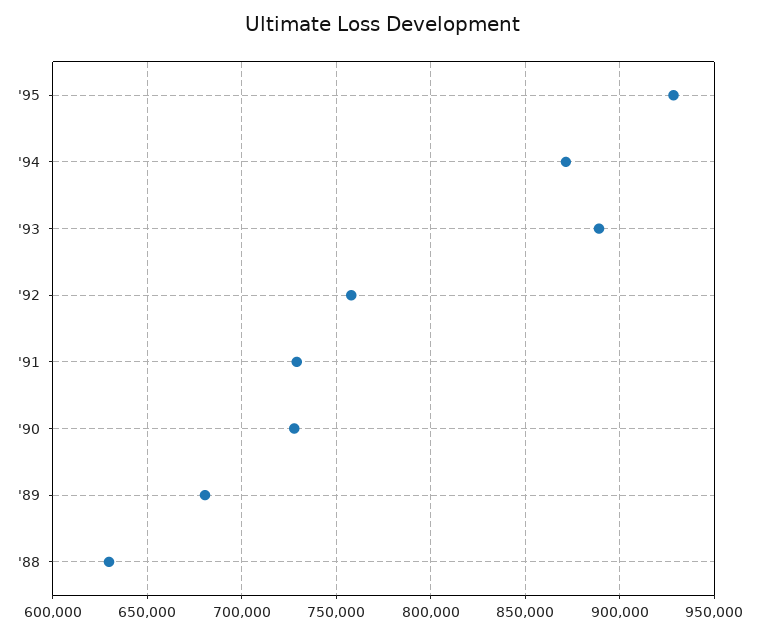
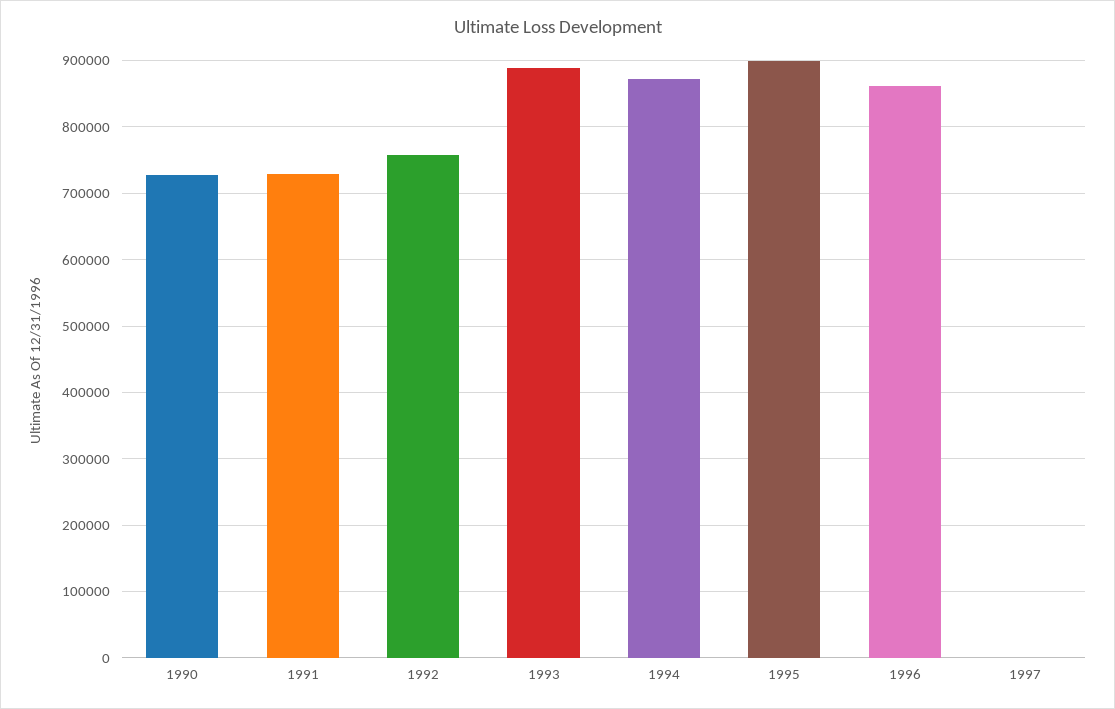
'95: 930000 -> 900000
'89: 680000 -> none
'88: 630000 -> none
1996: none -> 860000
1997: none -> 0

